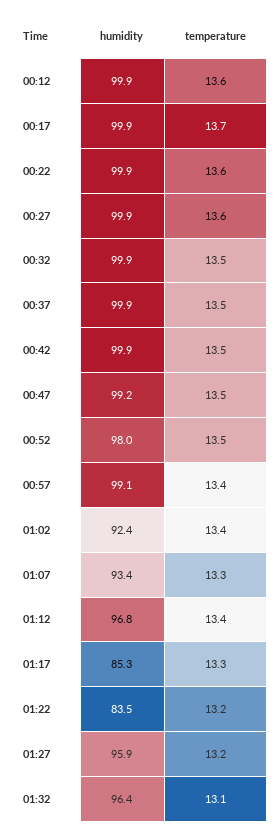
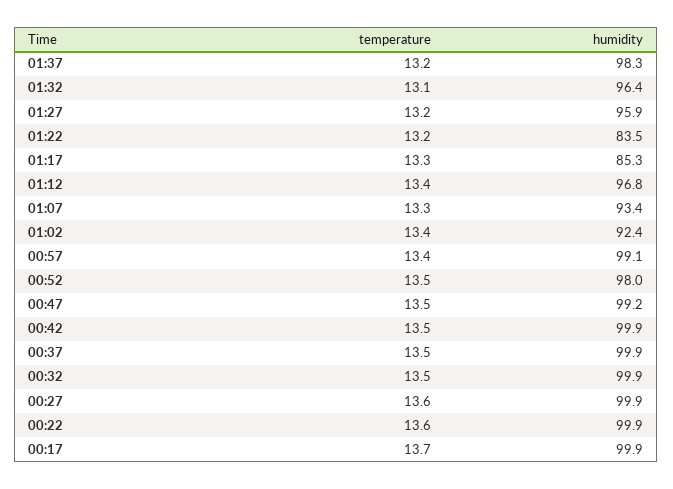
humidity, 00:12: 99.9 -> none
temperature, 00:12: 13.6 -> none
temperature, 01:37: none -> 13.2
humidity, 01:37: none -> 98.3

